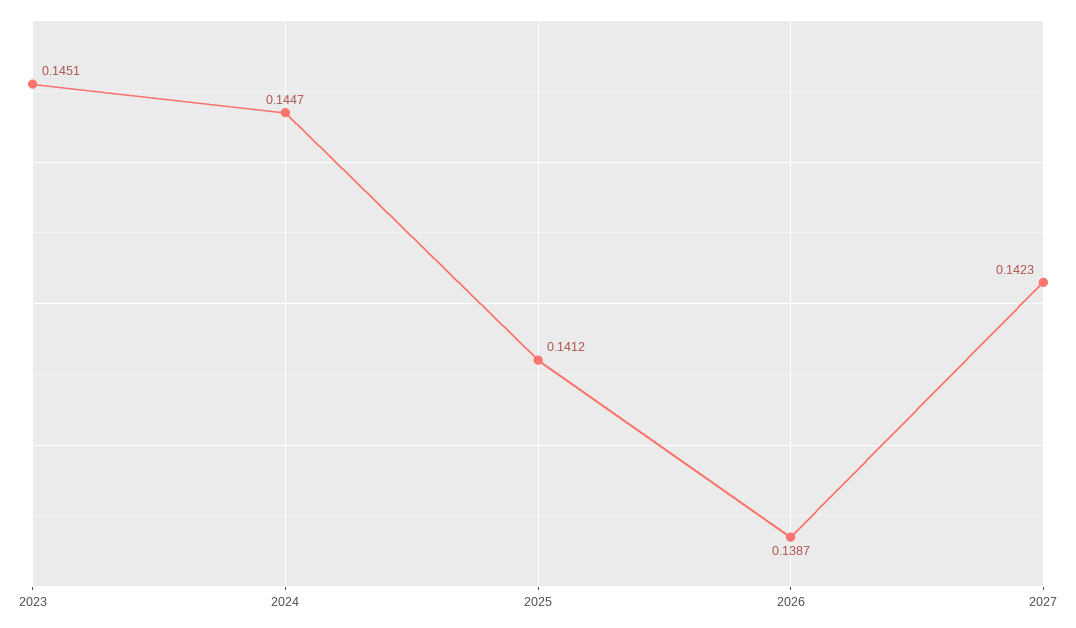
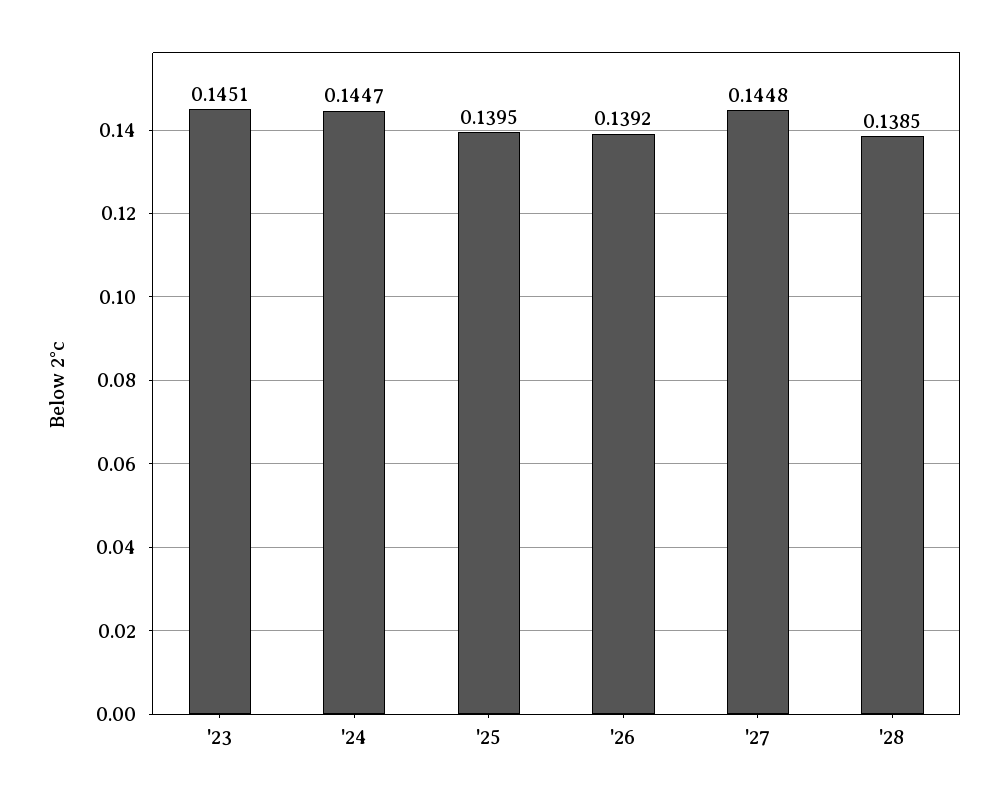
2025: 0.1412 -> 0.1395
2026: 0.1387 -> 0.1392
2027: 0.1423 -> 0.1448
'28: none -> 0.1385

